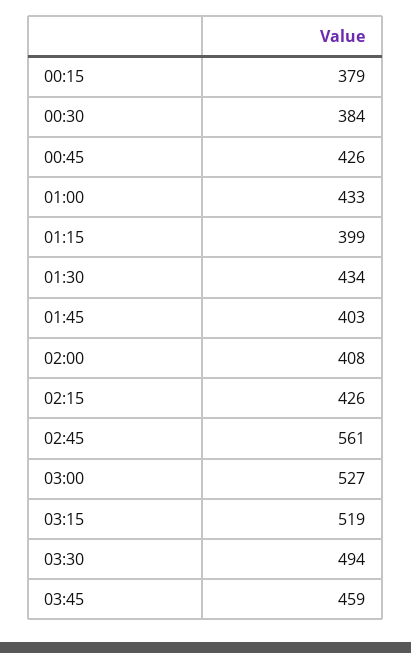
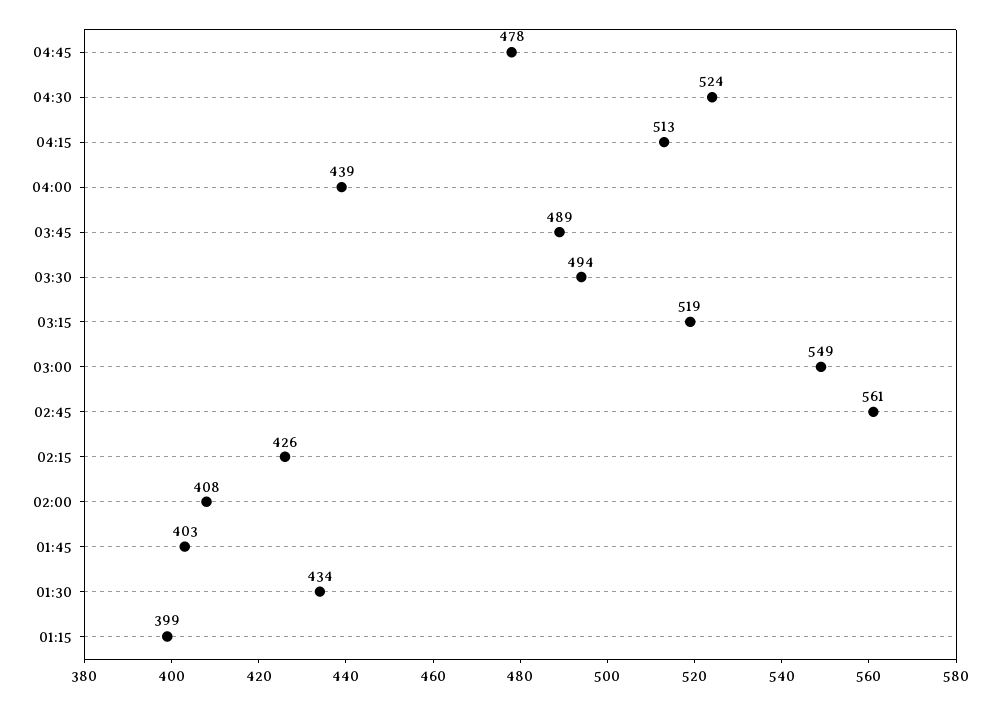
00:15: 379 -> none
00:30: 384 -> none
00:45: 426 -> none
01:00: 433 -> none
03:00: 527 -> 549
03:45: 459 -> 489
04:45: none -> 478
04:30: none -> 524
04:15: none -> 513
04:00: none -> 439

